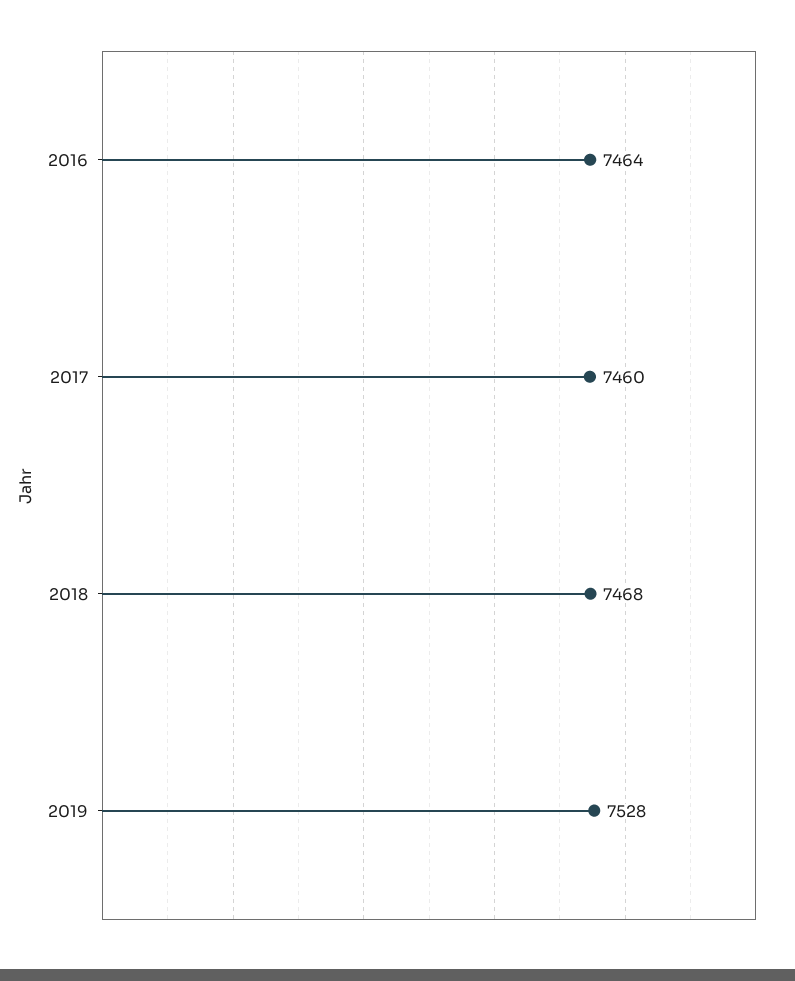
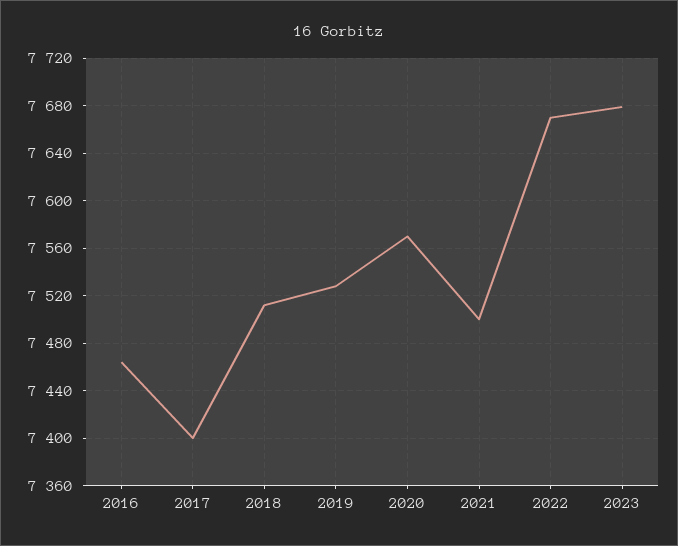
2017: 7460 -> 7400
2018: 7468 -> 7510
2020: none -> 7570
2021: none -> 7500
2022: none -> 7670
2023: none -> 7680

